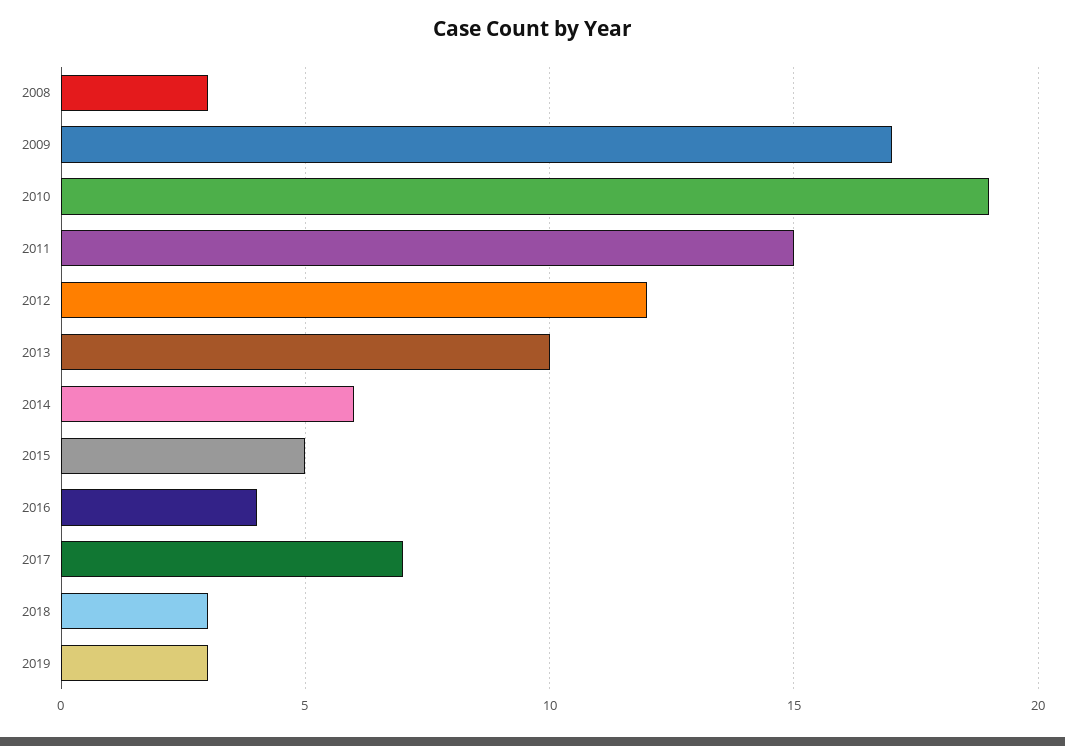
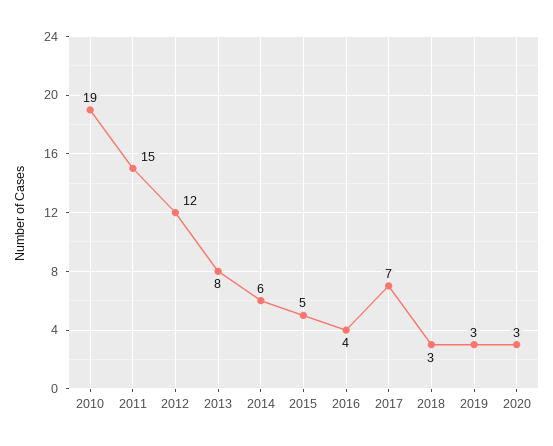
2008: 3 -> none
2009: 17 -> none
2013: 10 -> 8
2020: none -> 3

